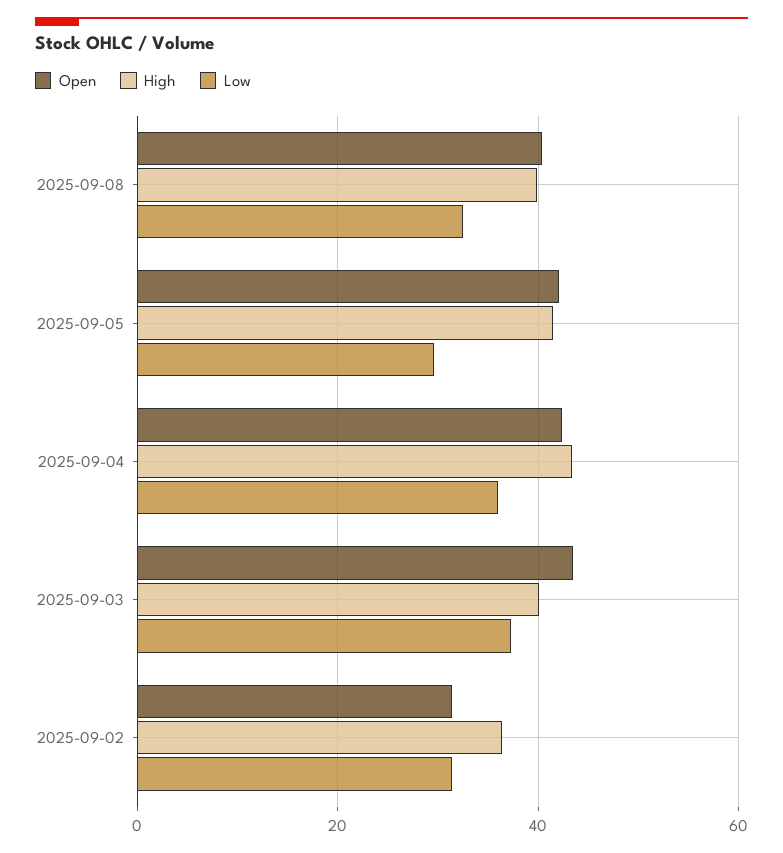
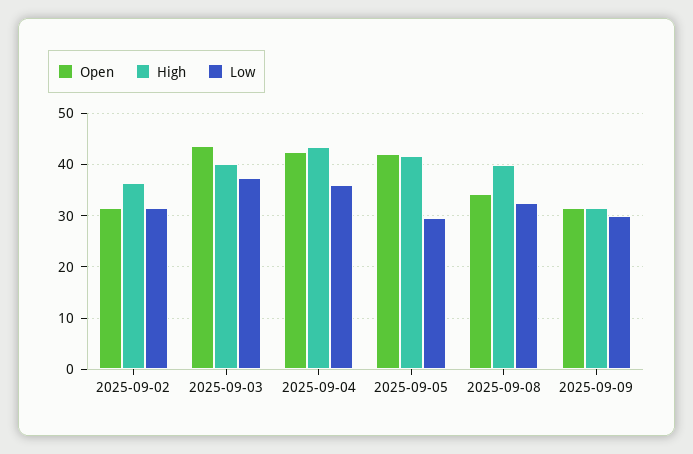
Open, 2025-09-08: 40 -> 34
Open, 2025-09-09: none -> 32
High, 2025-09-09: none -> 32
Low, 2025-09-09: none -> 30

